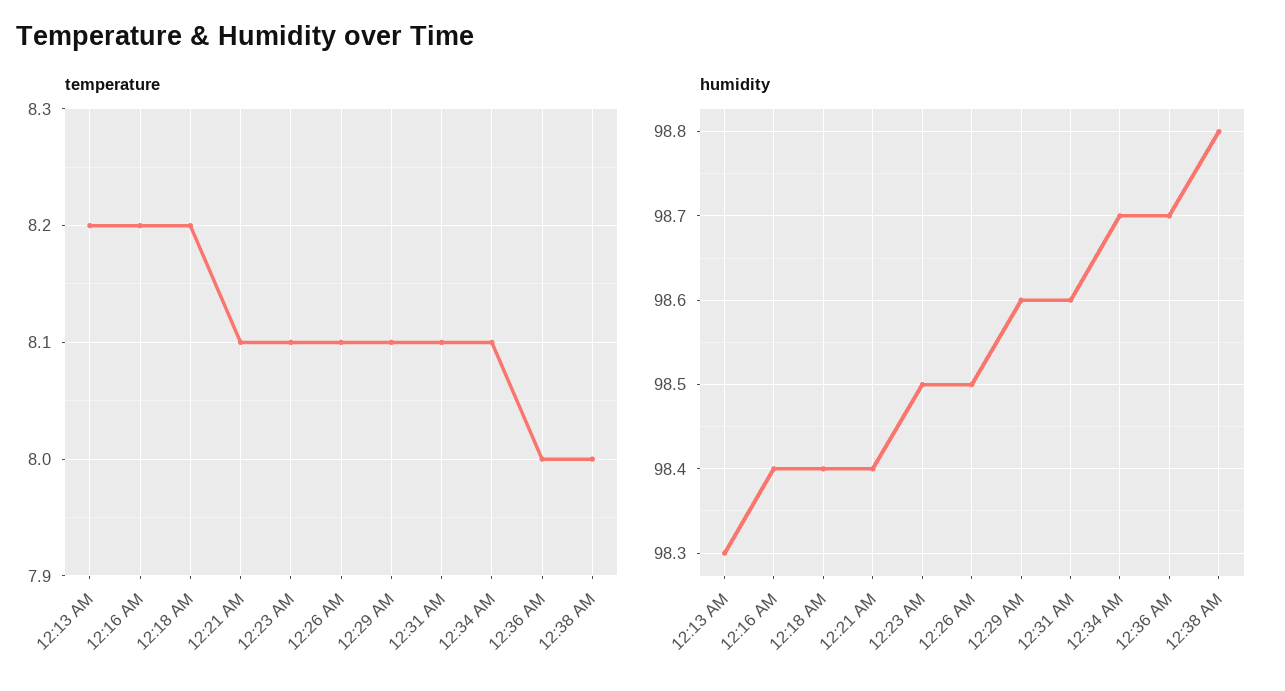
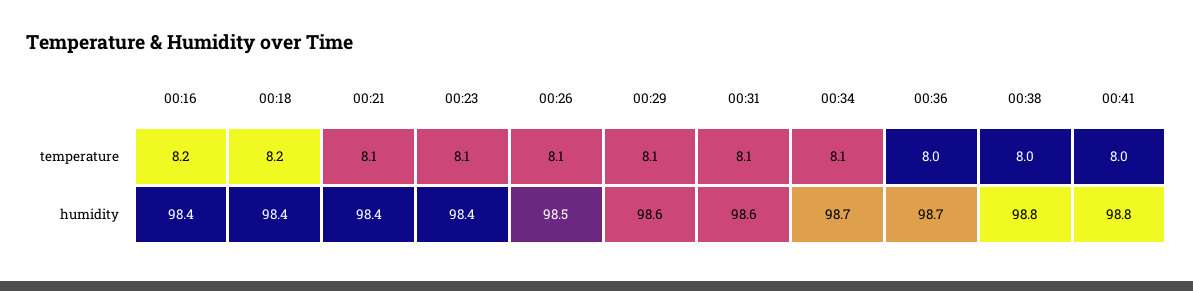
temperature, 12:13 AM: 8.2 -> none
humidity, 12:13 AM: 98.3 -> none
humidity, 12:23 AM: 98.5 -> 98.4
temperature, 00:41: none -> 8
humidity, 00:41: none -> 98.8

